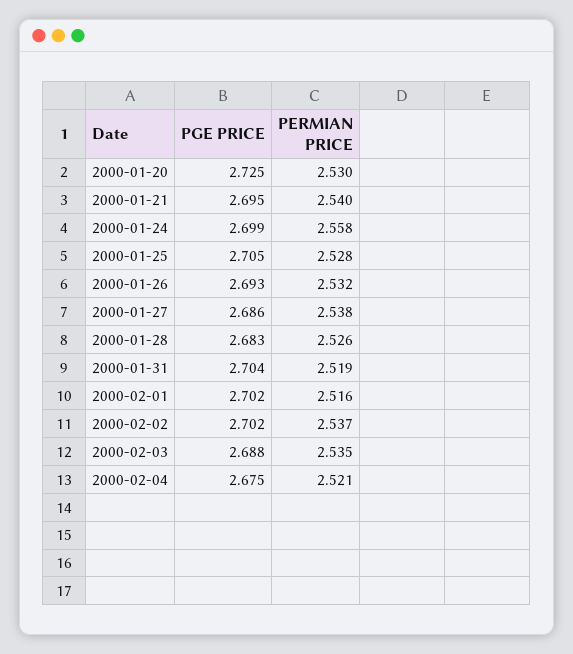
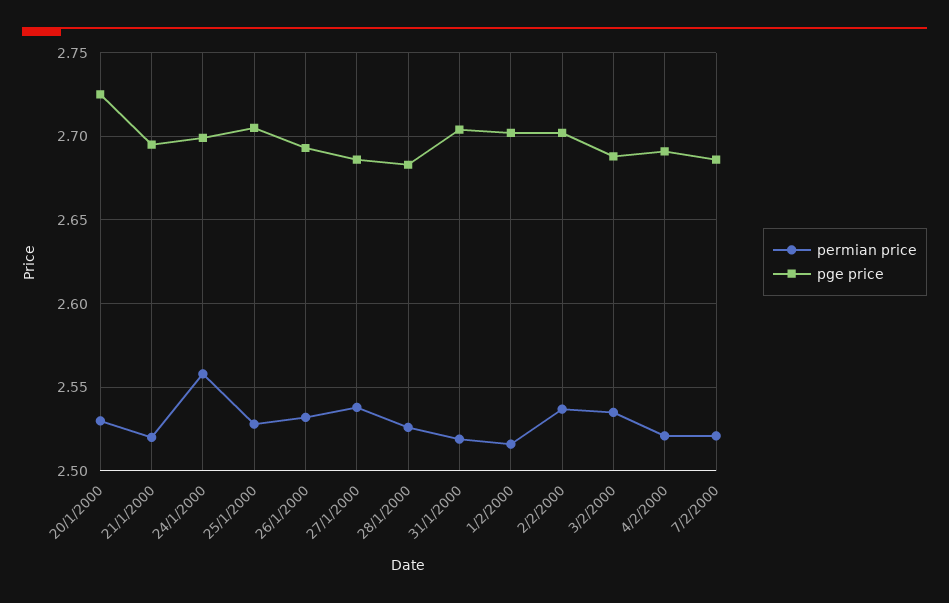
PERMIAN PRICE, 2000-01-21: 2.54 -> 2.52
PGE PRICE, 2000-02-04: 2.675 -> 2.69
PERMIAN PRICE, 7/2/2000: none -> 2.52
PGE PRICE, 7/2/2000: none -> 2.685

